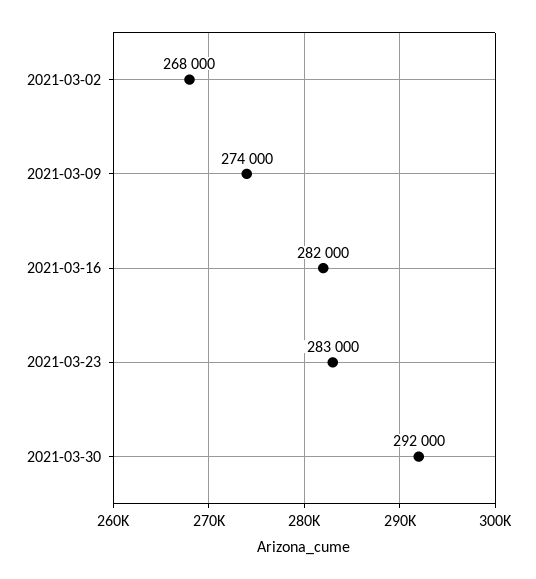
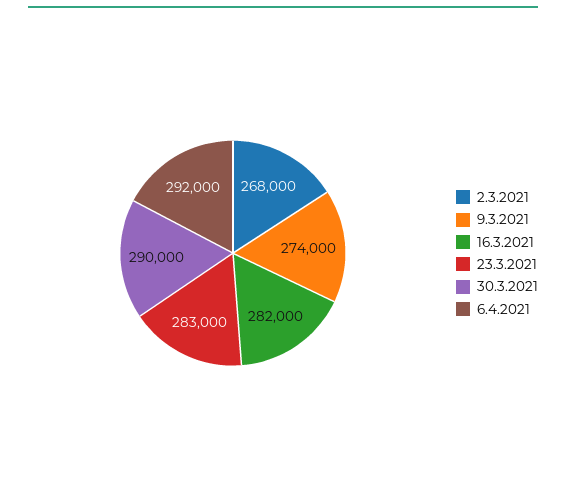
2021-03-30: 292000 -> 290000
6.4.2021: none -> 292000

